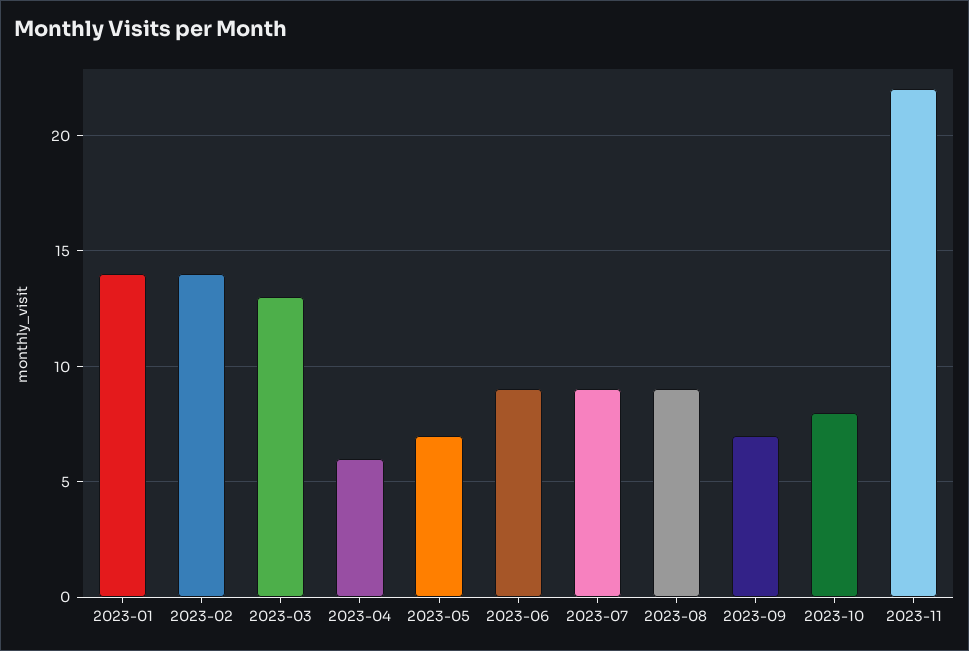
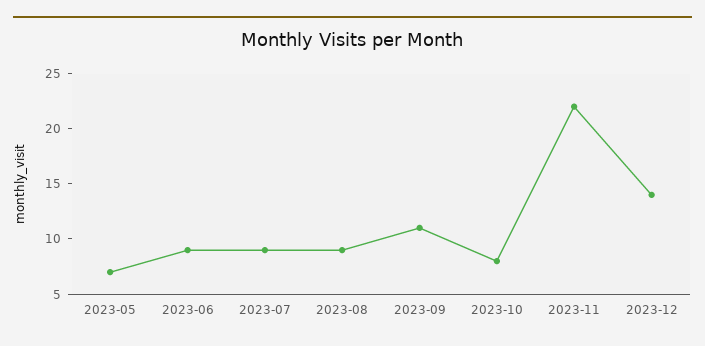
2023-01: 14 -> none
2023-02: 14 -> none
2023-03: 13 -> none
2023-04: 6 -> none
2023-09: 7 -> 11
2023-12: none -> 14

